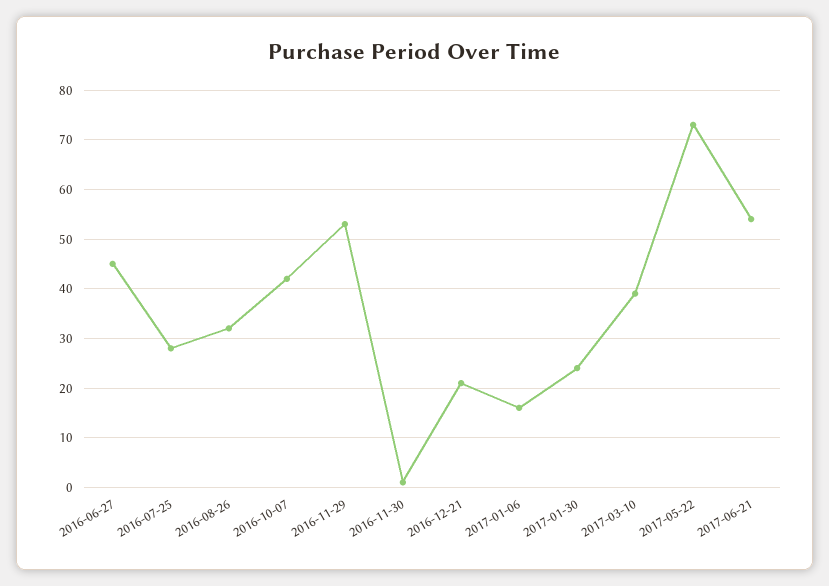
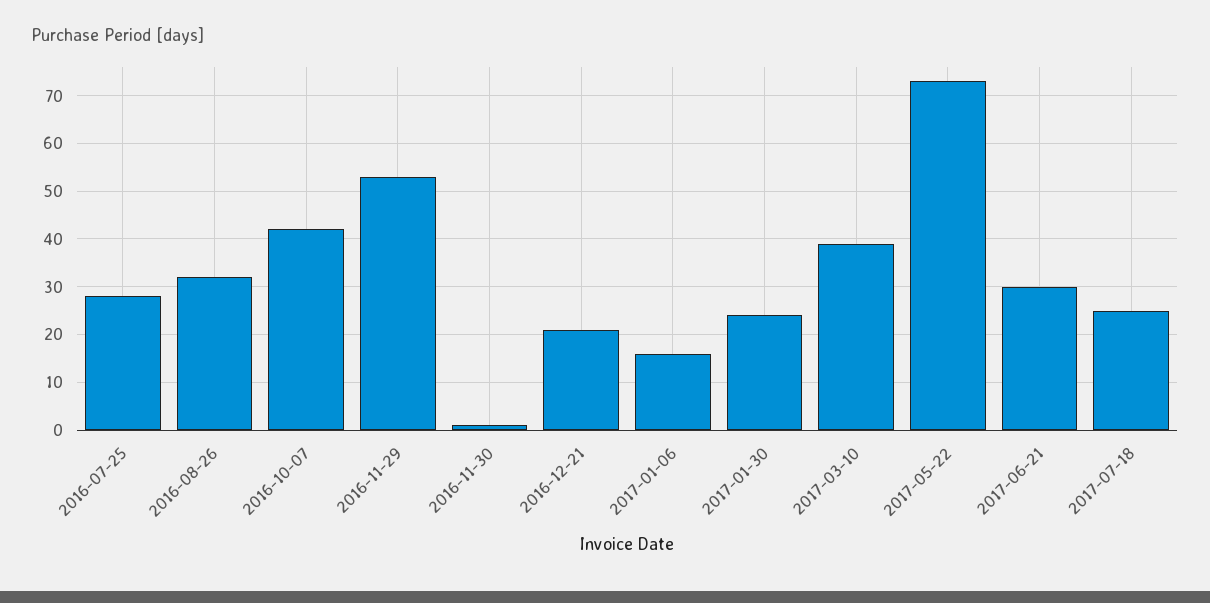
2016-06-27: 45 -> none
2017-06-21: 55 -> 30
2017-07-18: none -> 25

